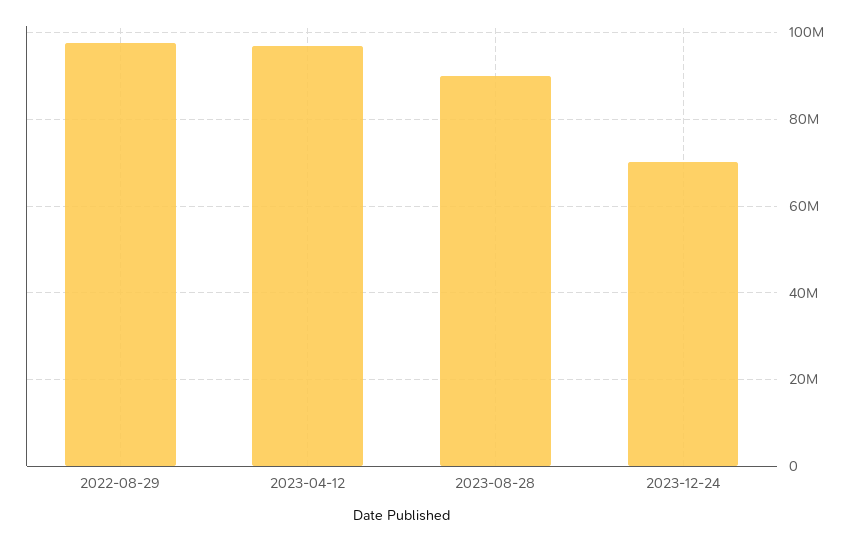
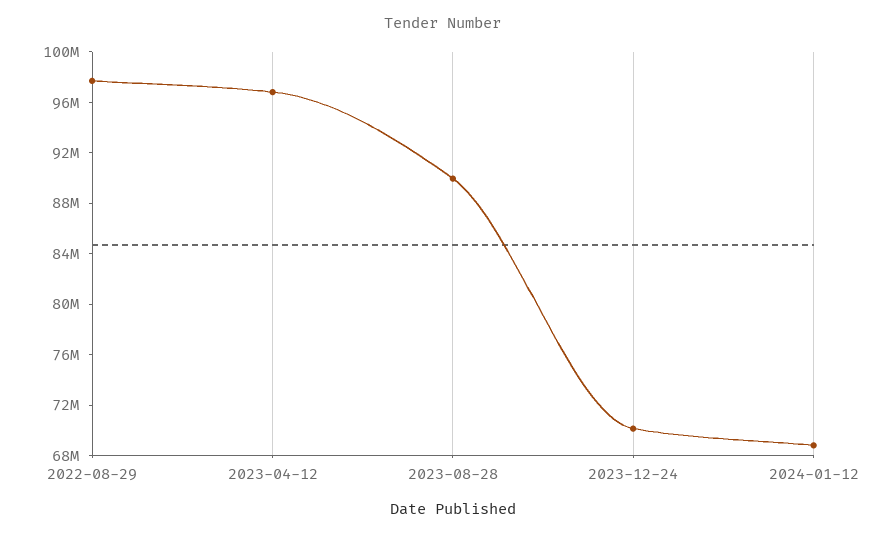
2024-01-12: none -> 69000000

